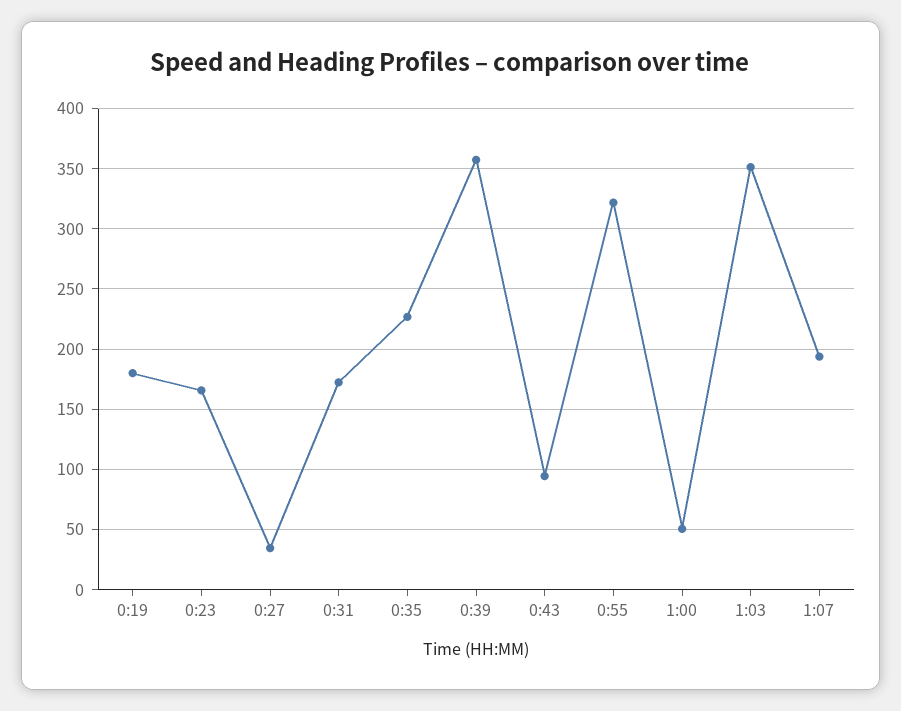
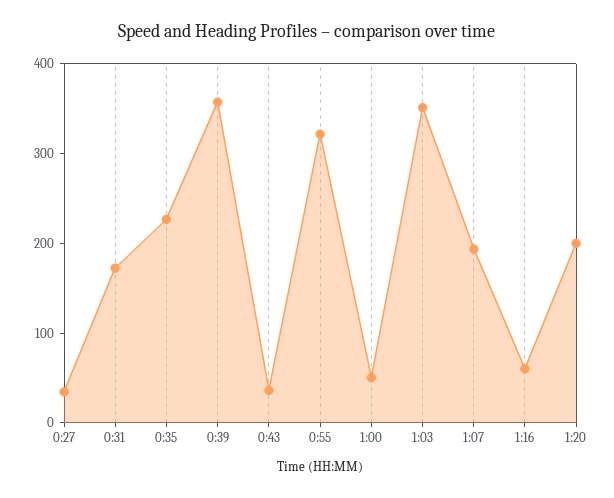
0:19: 180 -> none
0:23: 165 -> none
0:43: 95 -> 40
1:16: none -> 60
1:20: none -> 200

